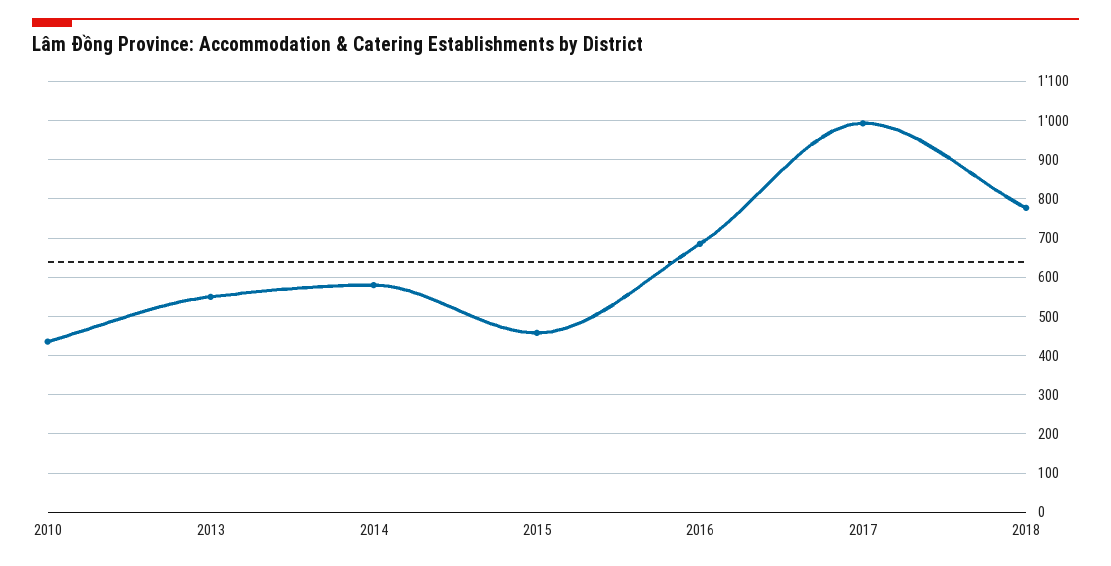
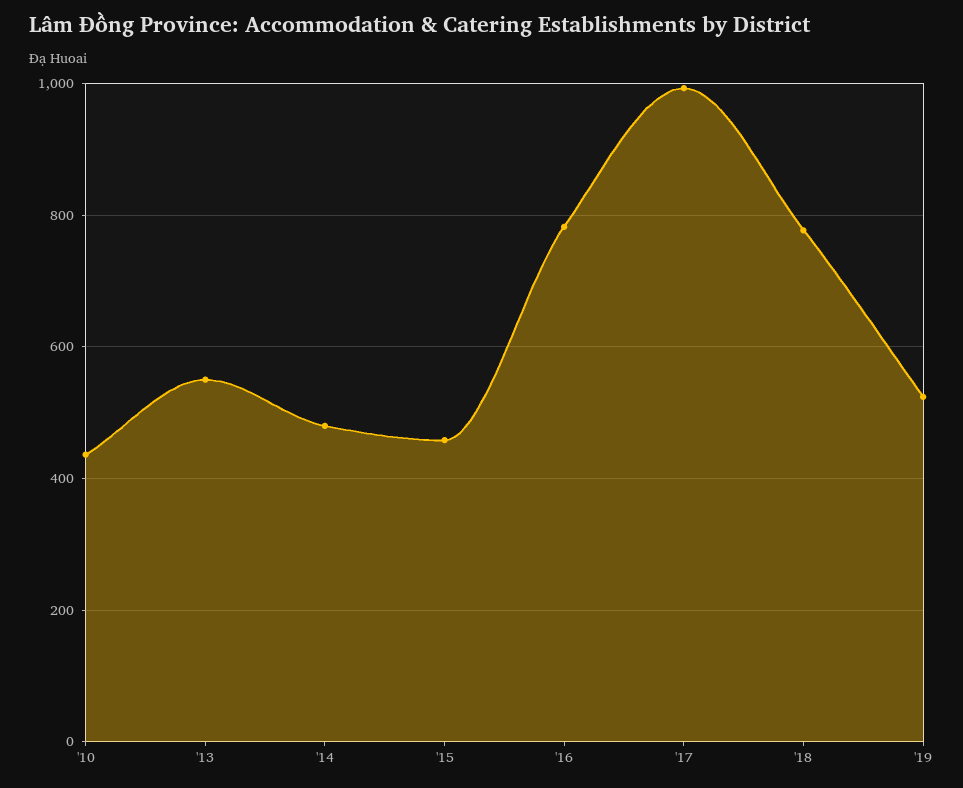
2014: 580 -> 480
2016: 680 -> 780
'19: none -> 520

